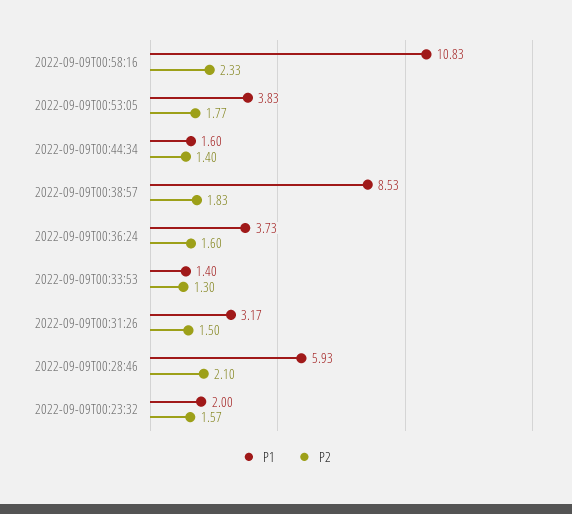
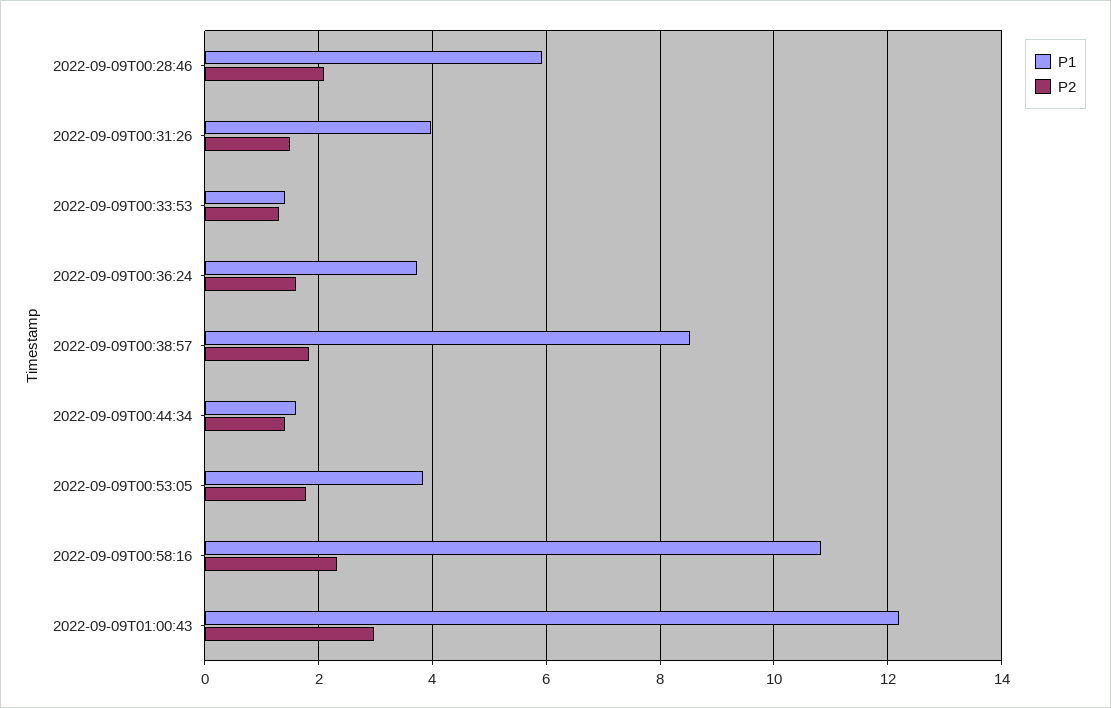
P1, 2022-09-09T00:31:26: 3.17 -> 4
P1, 2022-09-09T00:23:32: 2 -> none
P2, 2022-09-09T00:23:32: 1.57 -> none
P1, 2022-09-09T01:00:43: none -> 12.2
P2, 2022-09-09T01:00:43: none -> 3

